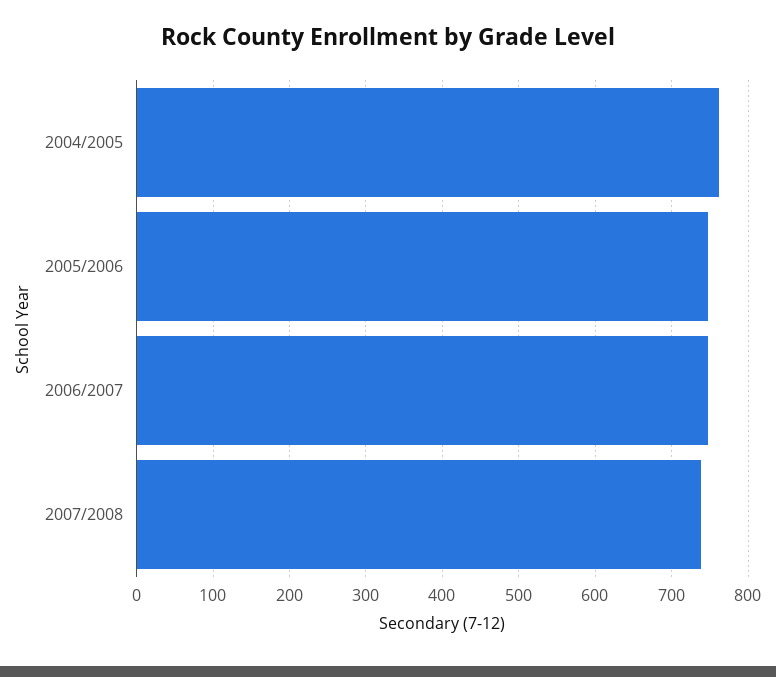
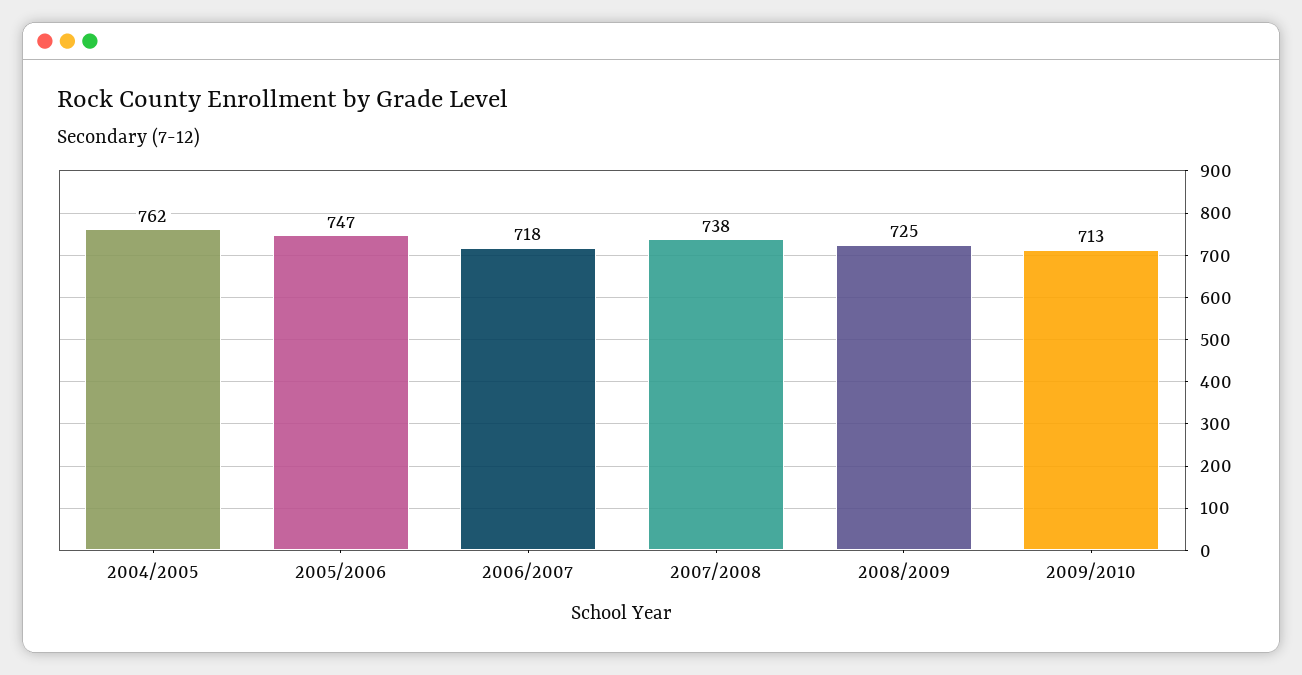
2006/2007: 750 -> 718
2008/2009: none -> 725
2009/2010: none -> 713

